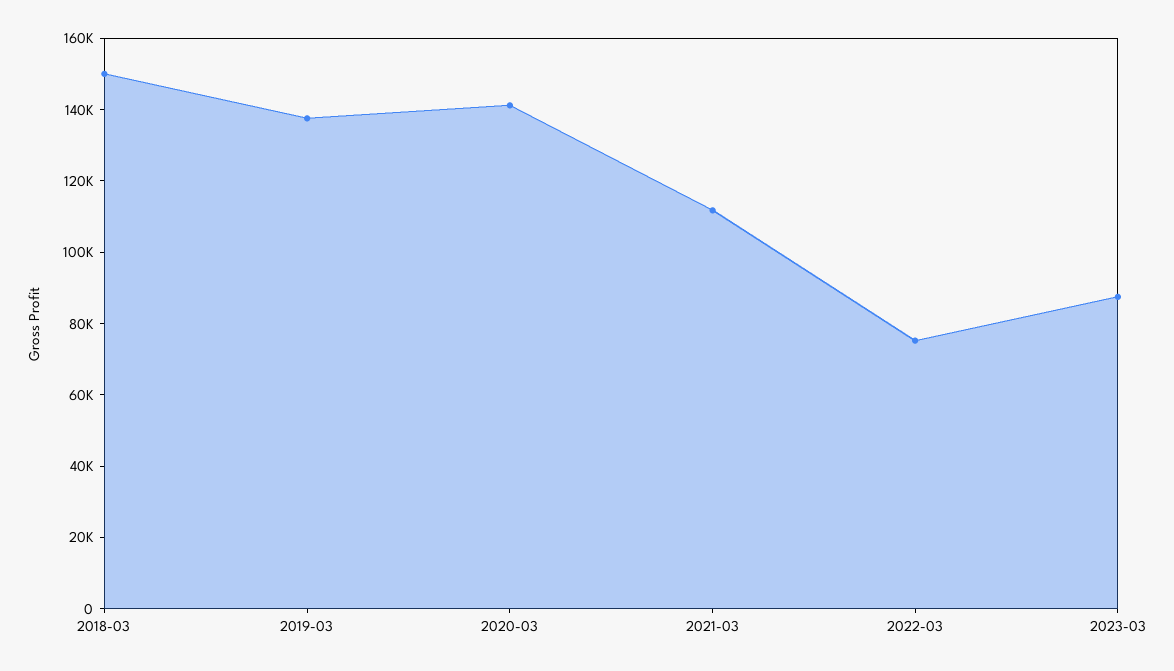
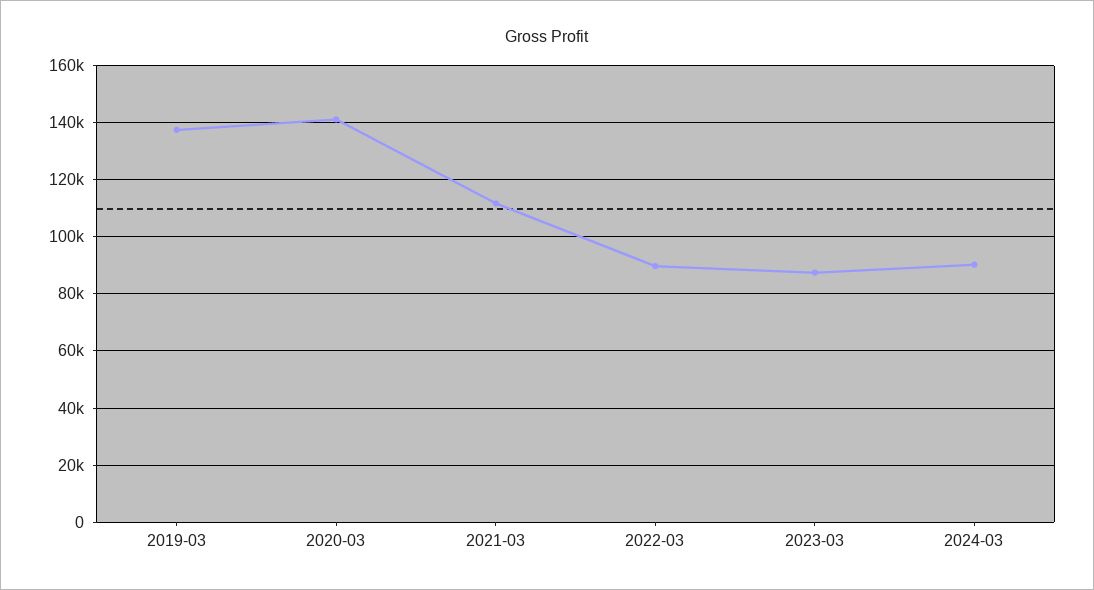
2018-03: 150000 -> none
2022-03: 75000 -> 90000
2024-03: none -> 90000

